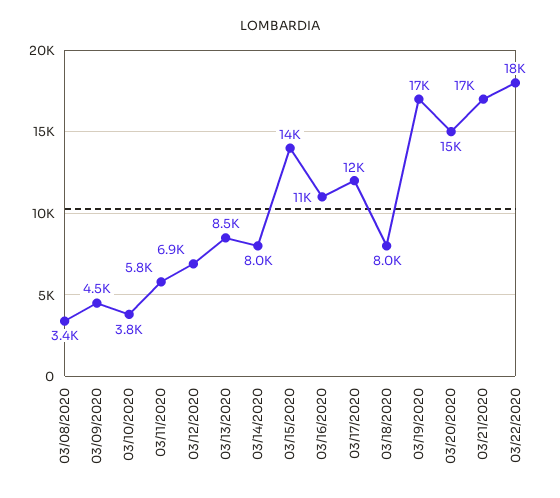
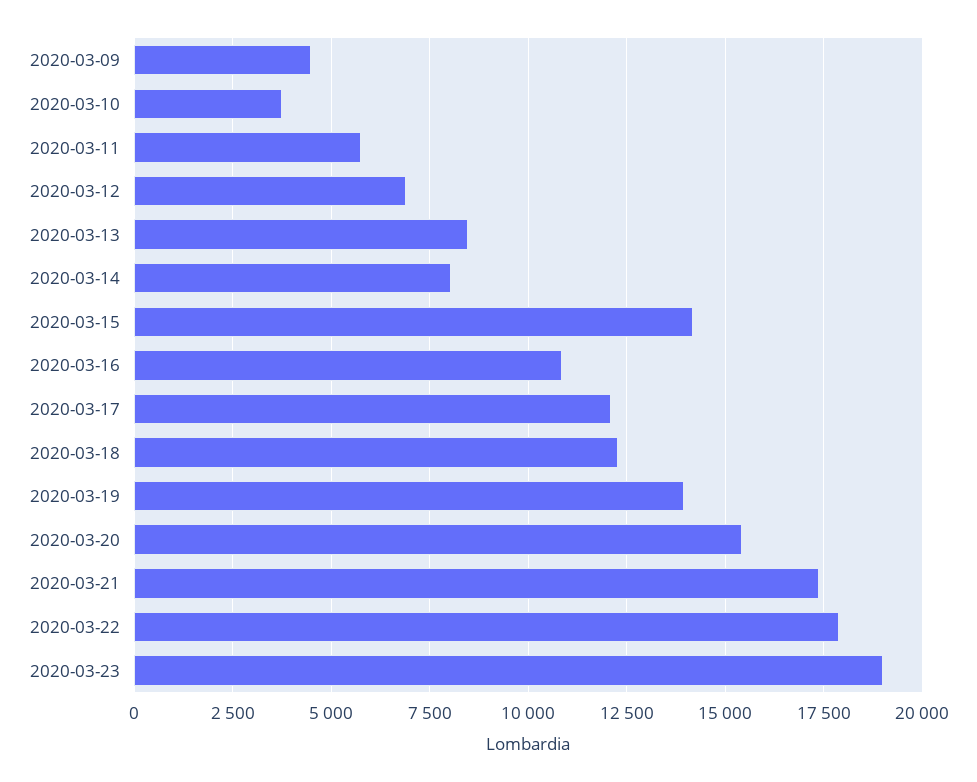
03/08/2020: 3400 -> none
03/18/2020: 8000 -> 12250
03/19/2020: 17000 -> 14000
2020-03-23: none -> 19000

